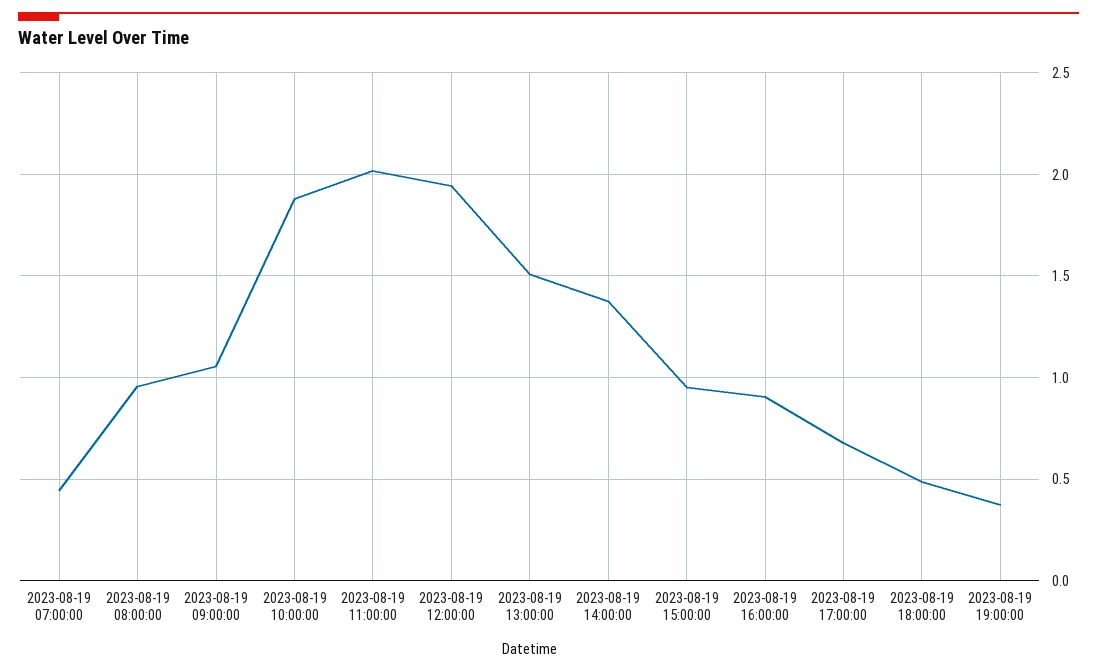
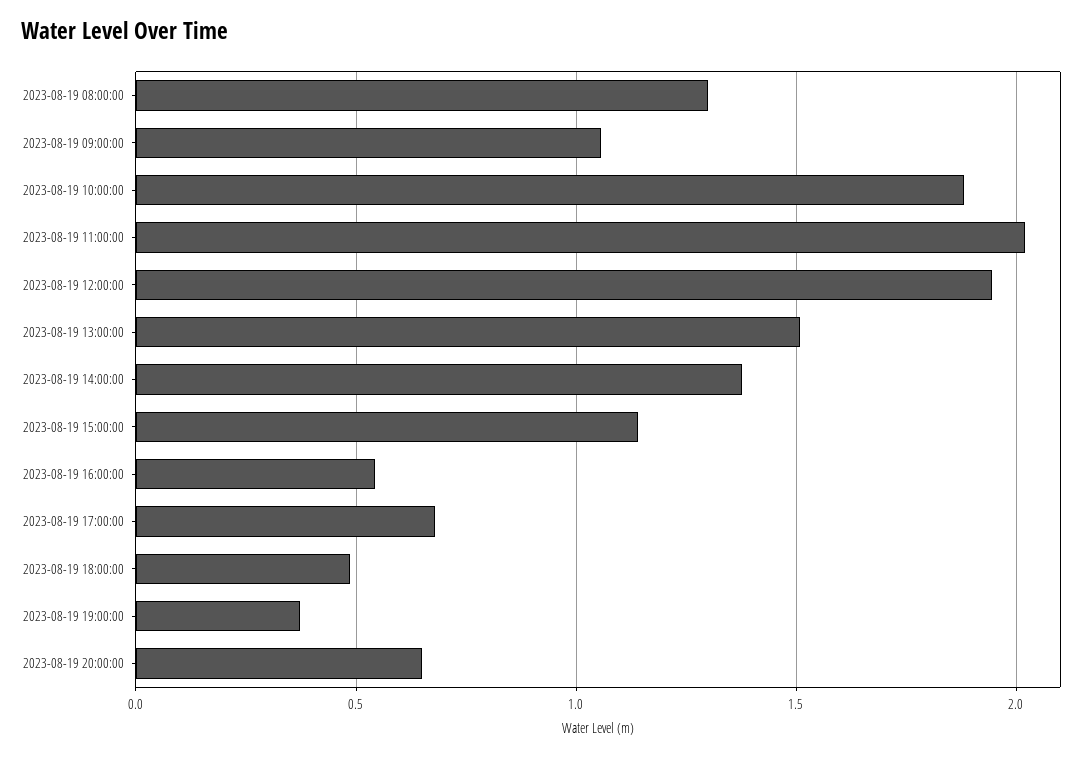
2023-08-19 07:00:00: 0.45 -> none
2023-08-19 08:00:00: 0.95 -> 1.3
2023-08-19 15:00:00: 0.95 -> 1.15
2023-08-19 16:00:00: 0.9 -> 0.55
2023-08-19 20:00:00: none -> 0.65

